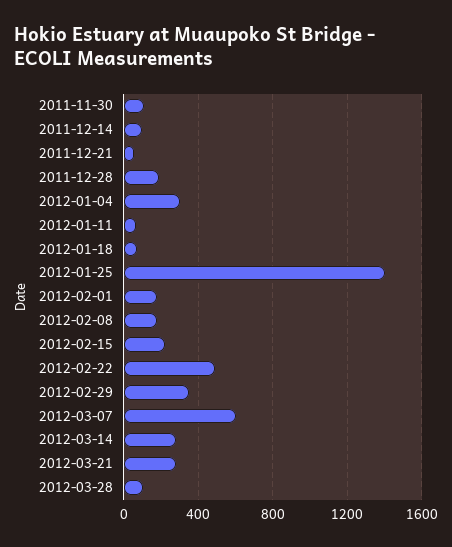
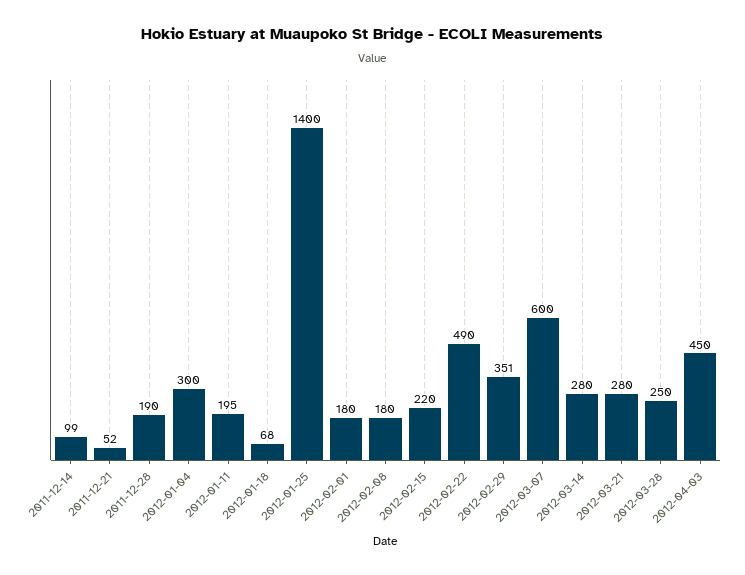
2011-11-30: 100 -> none
2012-01-11: 50 -> 195
2012-03-28: 100 -> 250
2012-04-03: none -> 450

